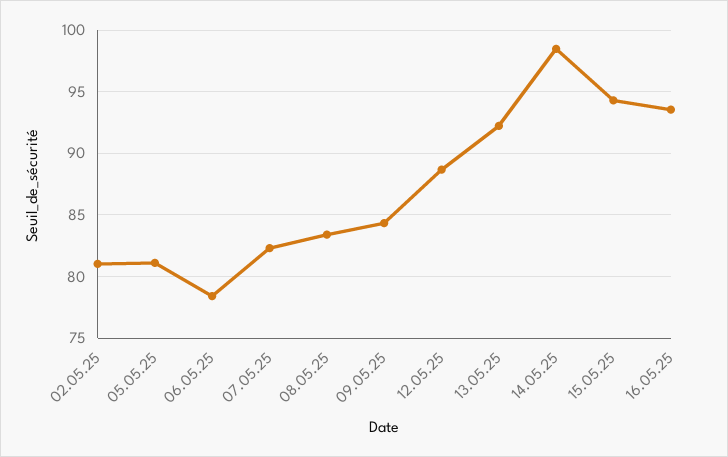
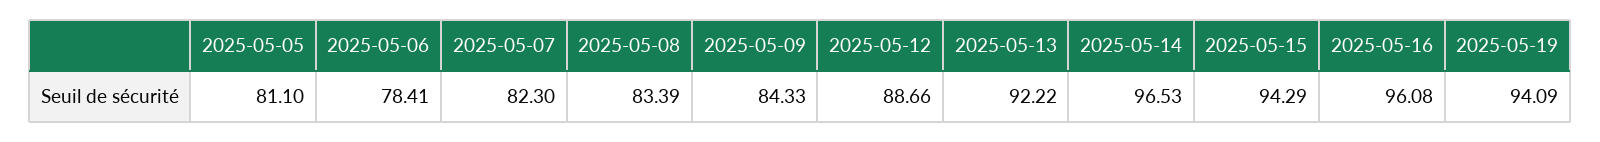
02.05.25: 81 -> none
14.05.25: 98.5 -> 96.53
16.05.25: 93.5 -> 96.08
2025-05-19: none -> 94.09

